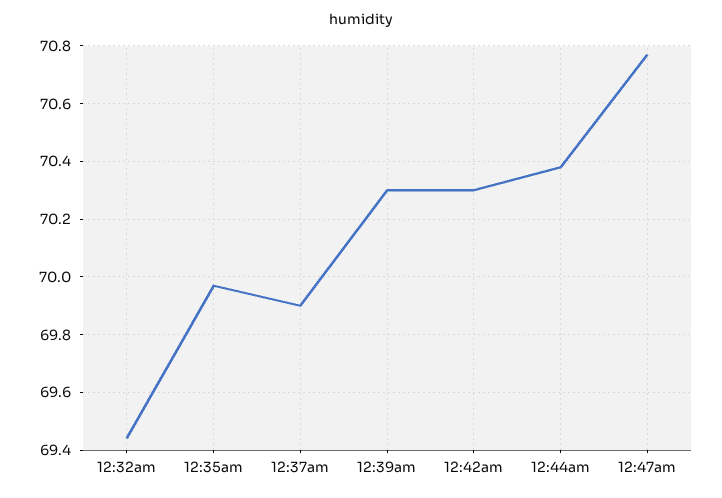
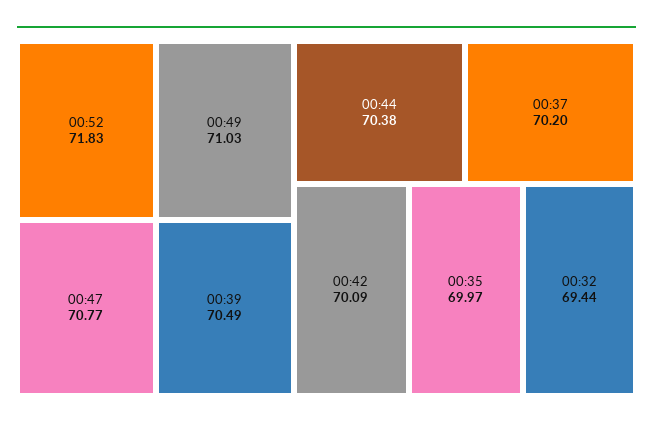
12:37am: 69.9 -> 70.2
12:39am: 70.3 -> 70.49
12:42am: 70.3 -> 70.09
00:52: none -> 71.83
00:49: none -> 71.03

